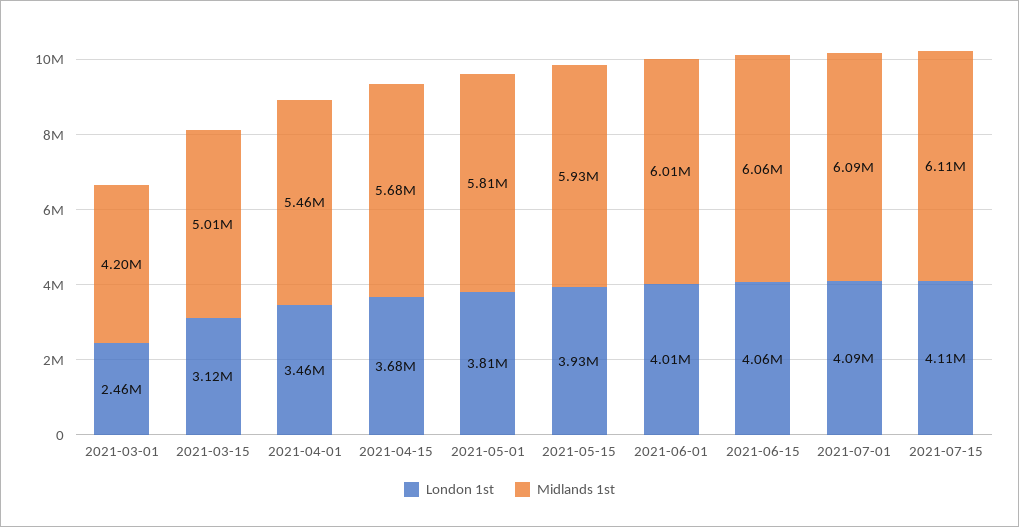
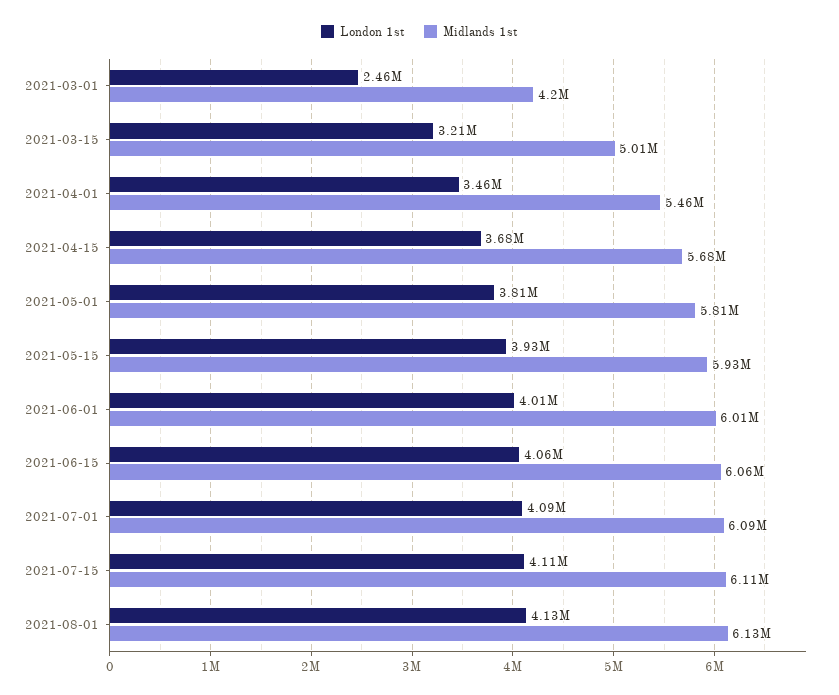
London 1st, 2021-03-15: 3120000 -> 3210000
London 1st, 2021-08-01: none -> 4130000
Midlands 1st, 2021-08-01: none -> 6130000

